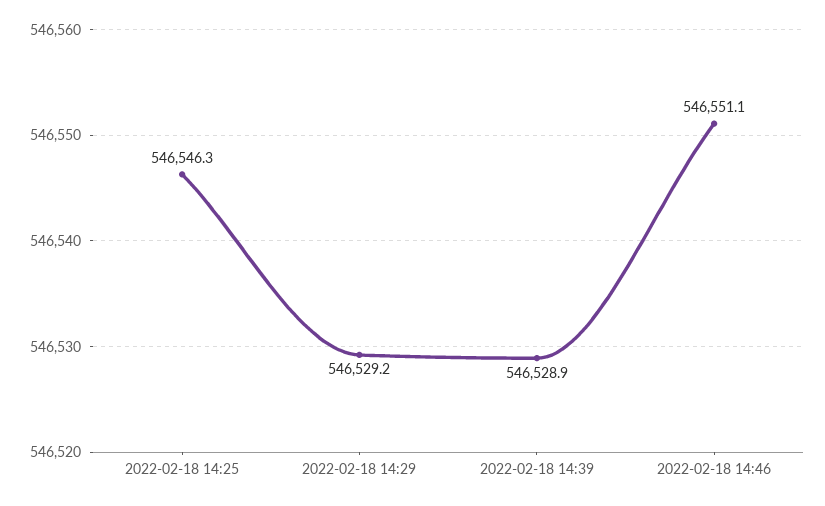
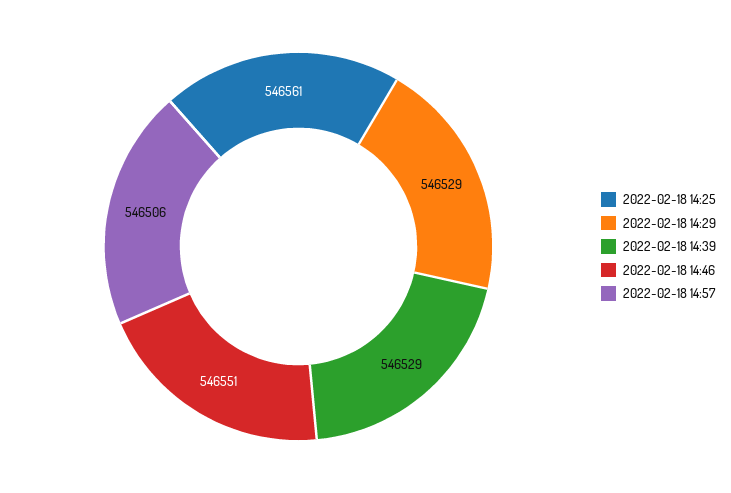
2022-02-18 14:25: 546546.3 -> 546561
2022-02-18 14:57: none -> 546506

